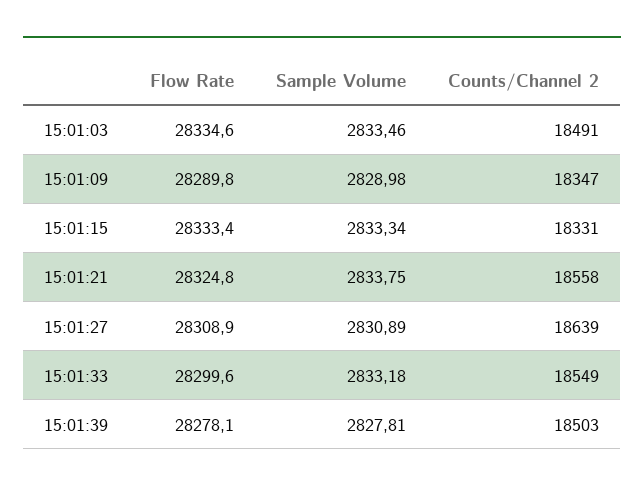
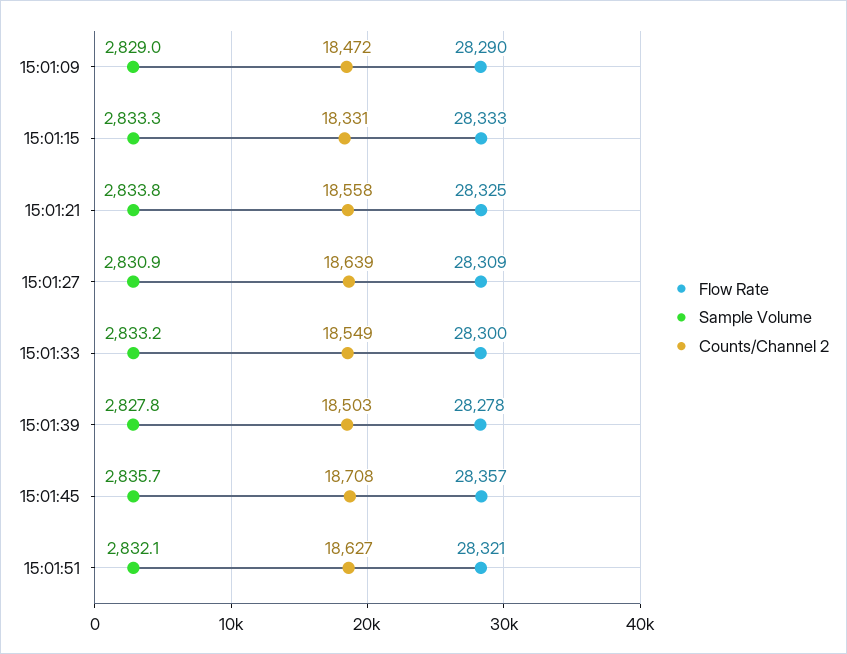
Flow Rate, 15:01:03: 28334.6 -> none
Sample Volume, 15:01:03: 2833.46 -> none
Counts/Channel 2, 15:01:03: 18491 -> none
Counts/Channel 2, 15:01:09: 18347 -> 18472
Flow Rate, 15:01:45: none -> 28357
Sample Volume, 15:01:45: none -> 2835.7
Counts/Channel 2, 15:01:45: none -> 18708
Flow Rate, 15:01:51: none -> 28321
Sample Volume, 15:01:51: none -> 2832.1
Counts/Channel 2, 15:01:51: none -> 18627

